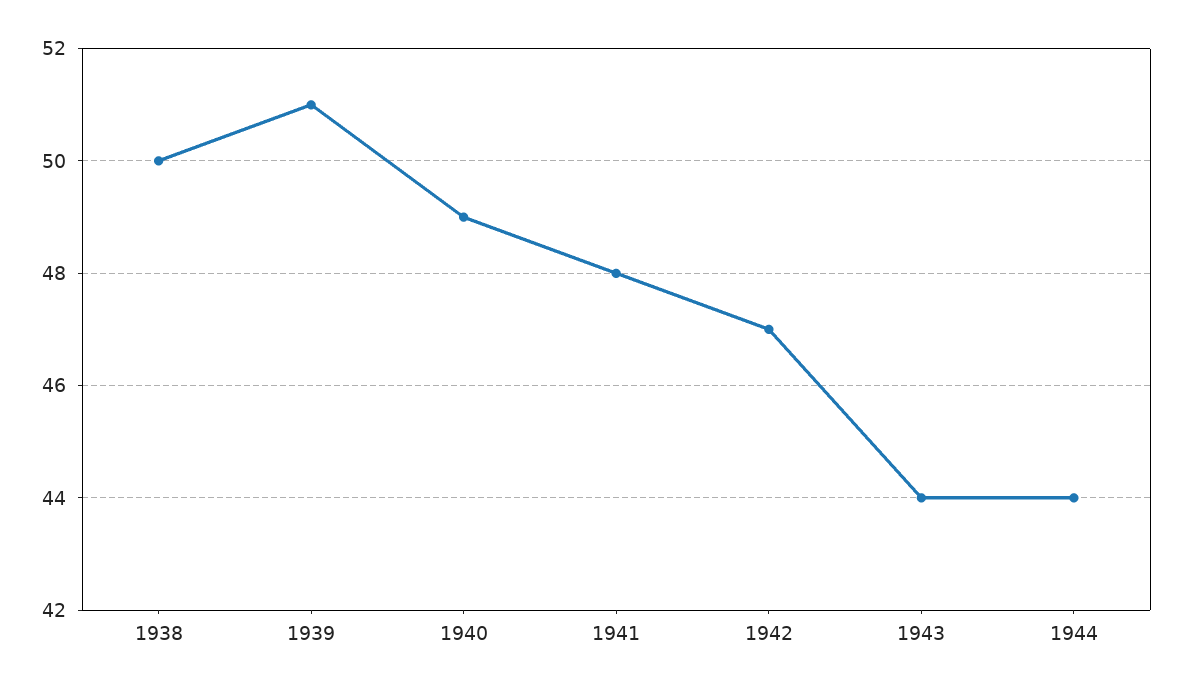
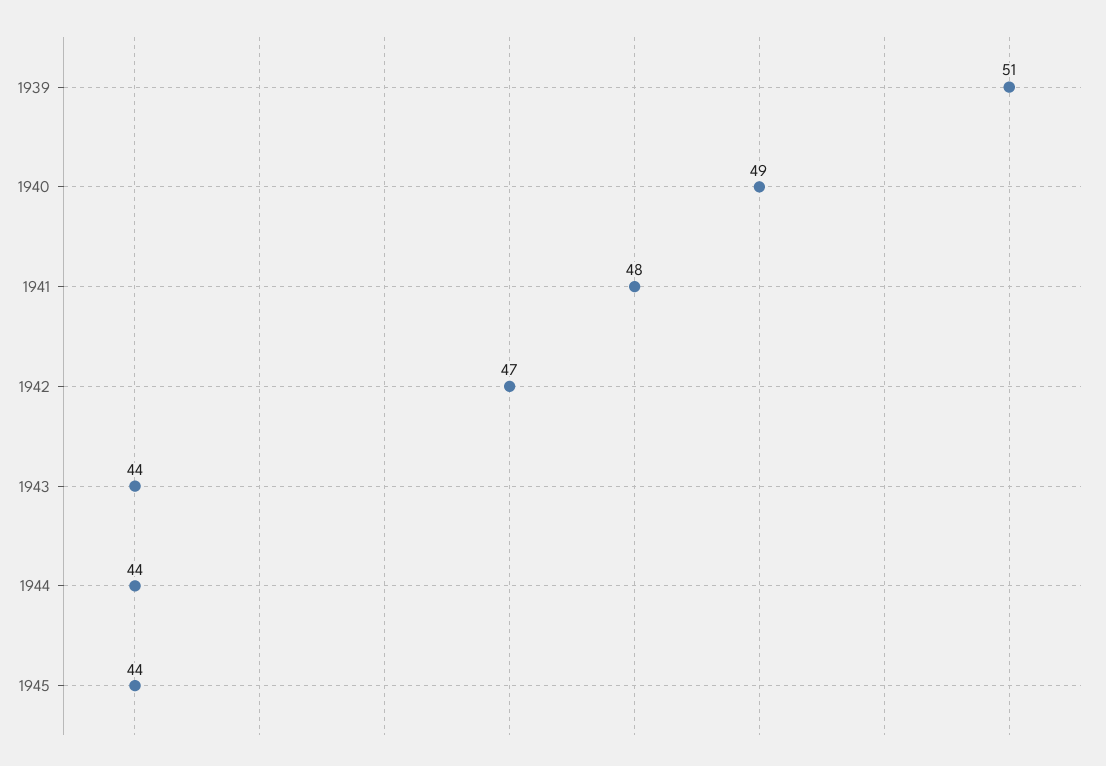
1938: 50 -> none
1945: none -> 44

